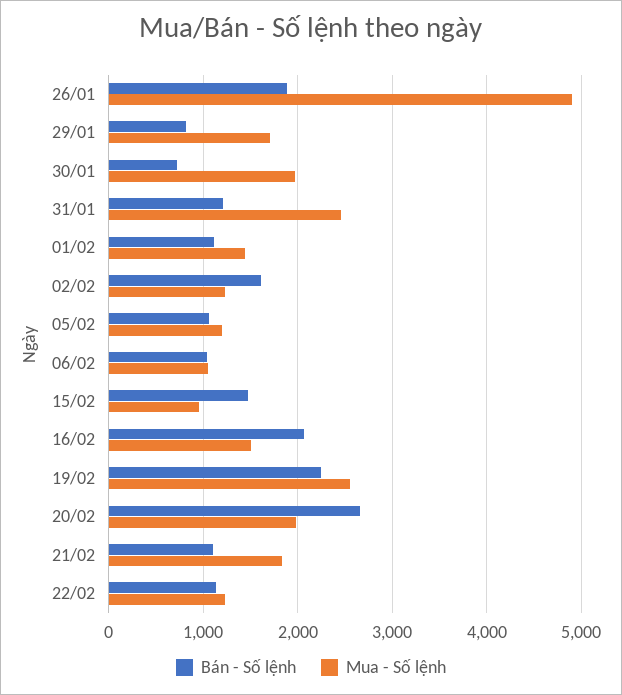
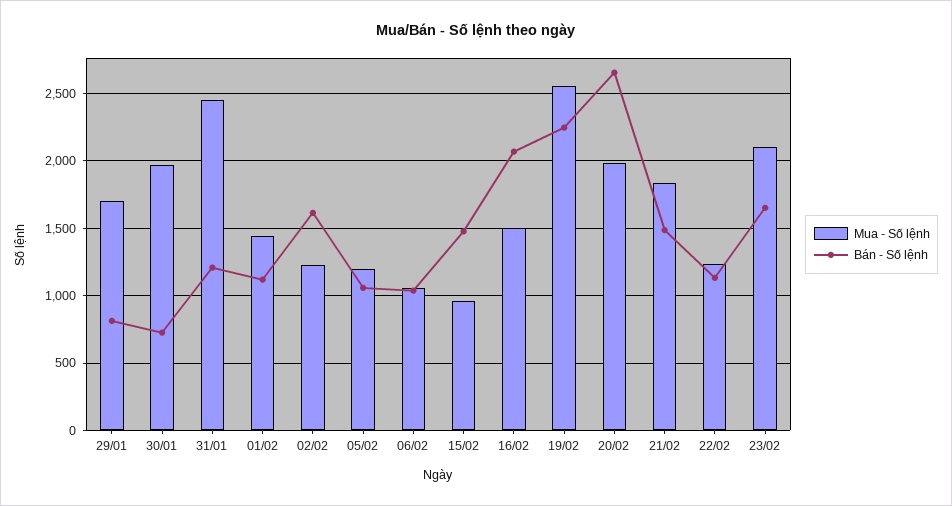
Bán - Số lệnh, 26/01: 1900 -> none
Mua - Số lệnh, 26/01: 4900 -> none
Bán - Số lệnh, 21/02: 1100 -> 1500
Mua - Số lệnh, 23/02: none -> 2100
Bán - Số lệnh, 23/02: none -> 1650

